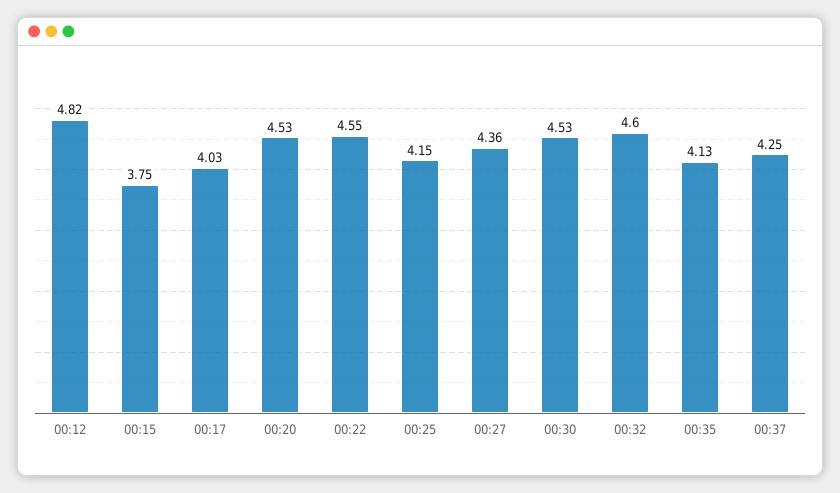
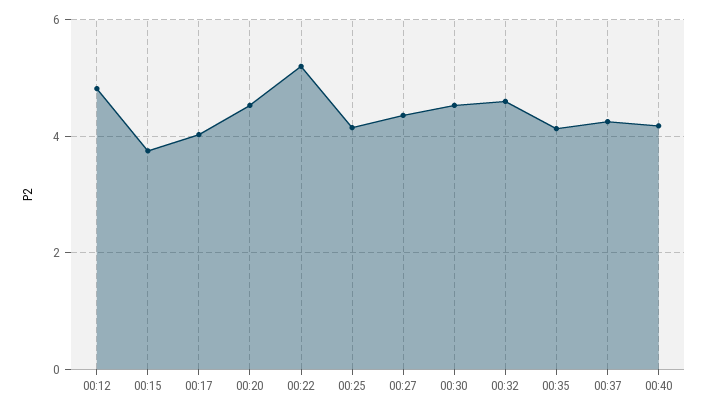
00:22: 4.55 -> 5.2
00:40: none -> 4.2

